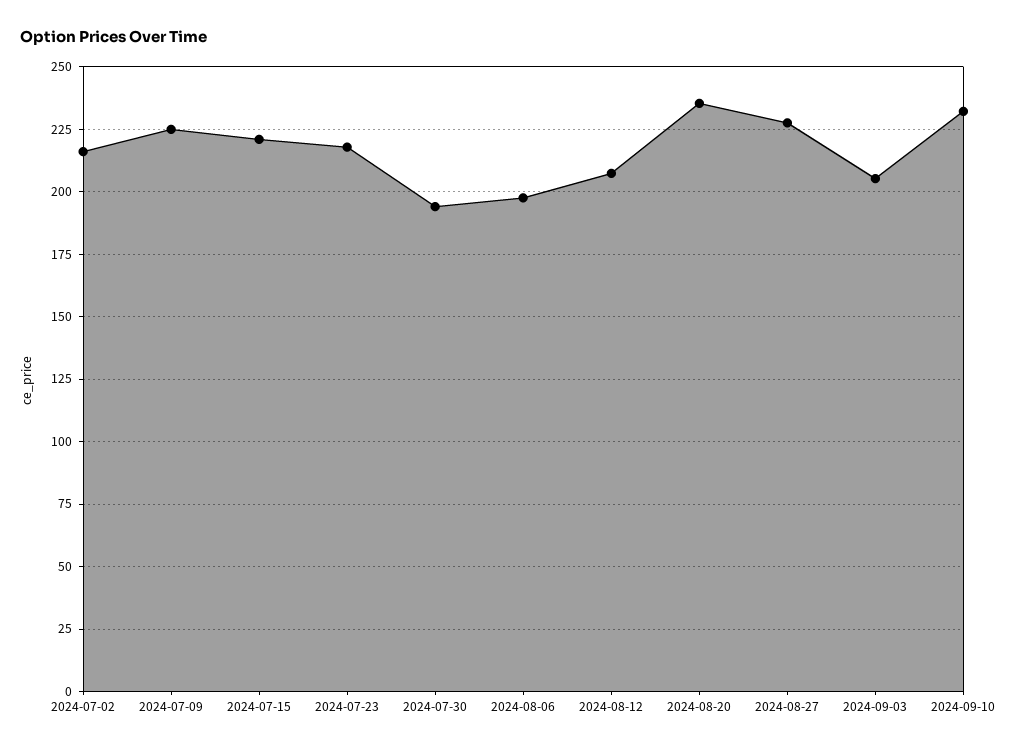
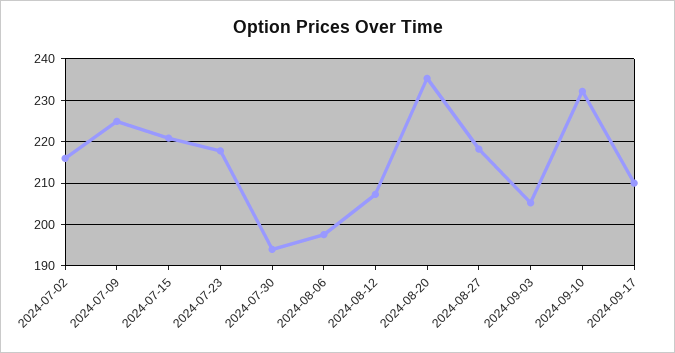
2024-08-27: 227.5 -> 218
2024-09-17: none -> 210

